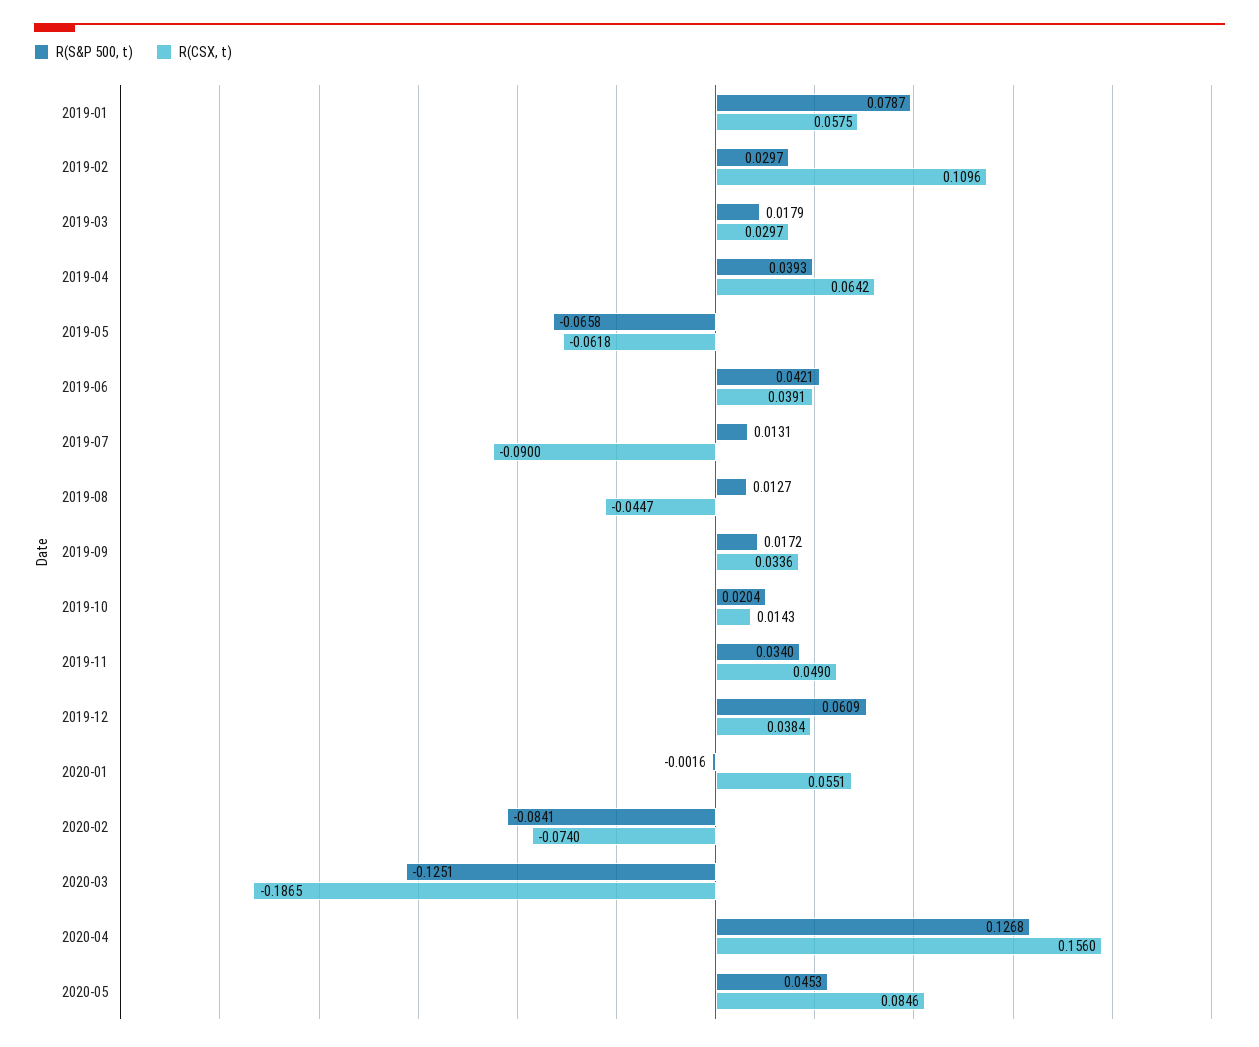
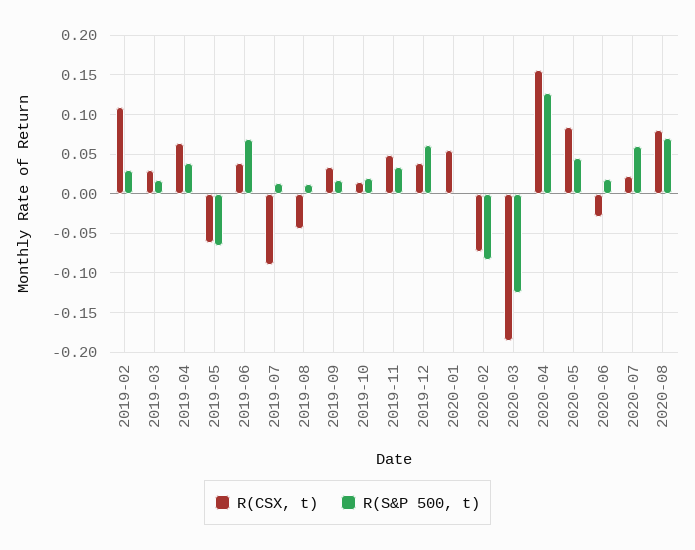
R(S&P 500, t), 2019-01: 0.0787 -> none
R(CSX, t), 2019-01: 0.0575 -> none
R(S&P 500, t), 2019-06: 0.0421 -> 0.07
R(CSX, t), 2020-06: none -> -0.03
R(S&P 500, t), 2020-06: none -> 0.02
R(CSX, t), 2020-07: none -> 0.02
R(S&P 500, t), 2020-07: none -> 0.06
R(CSX, t), 2020-08: none -> 0.08
R(S&P 500, t), 2020-08: none -> 0.07

